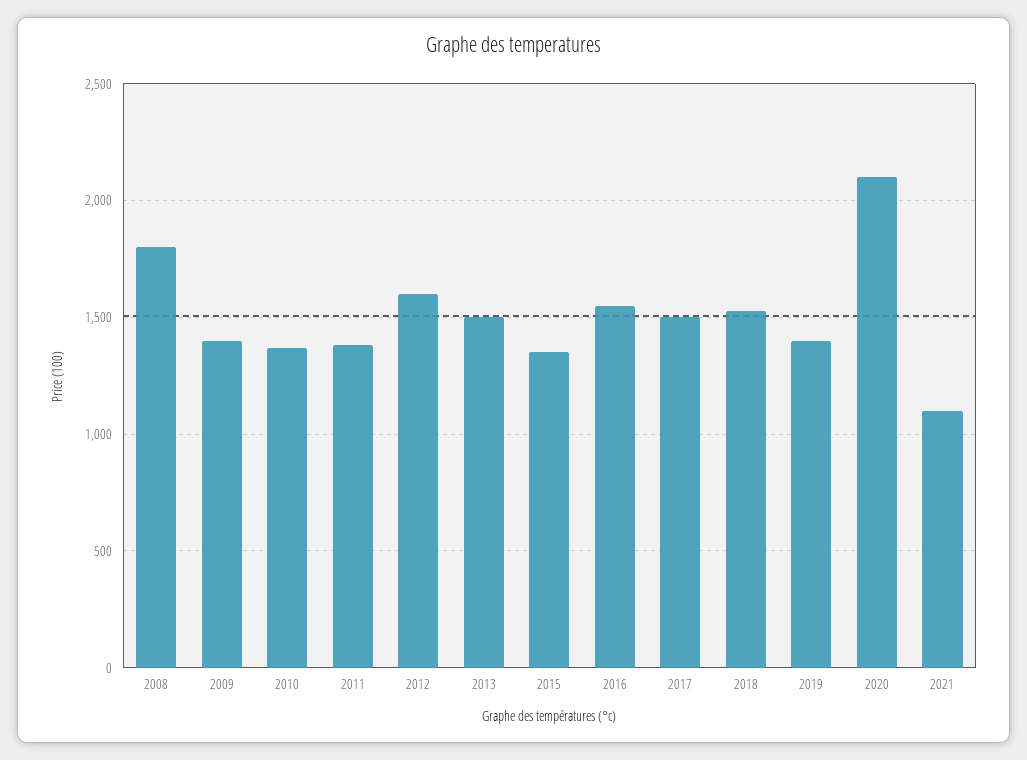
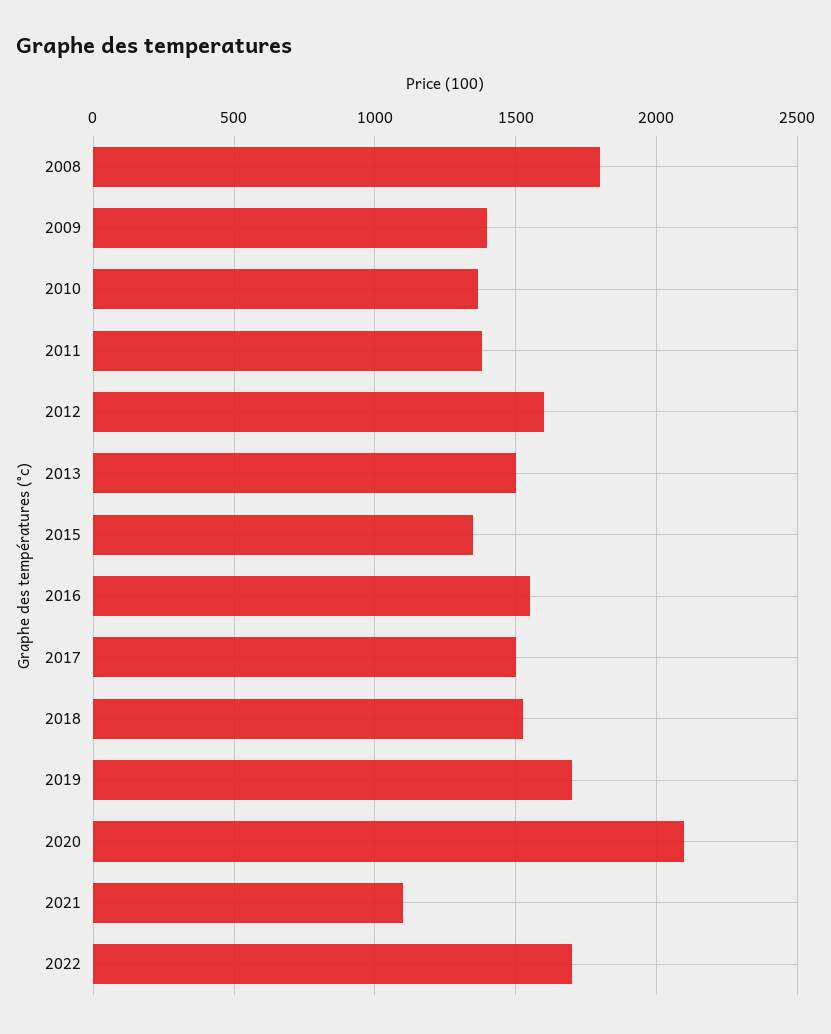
2019: 1400 -> 1700
2022: none -> 1700

